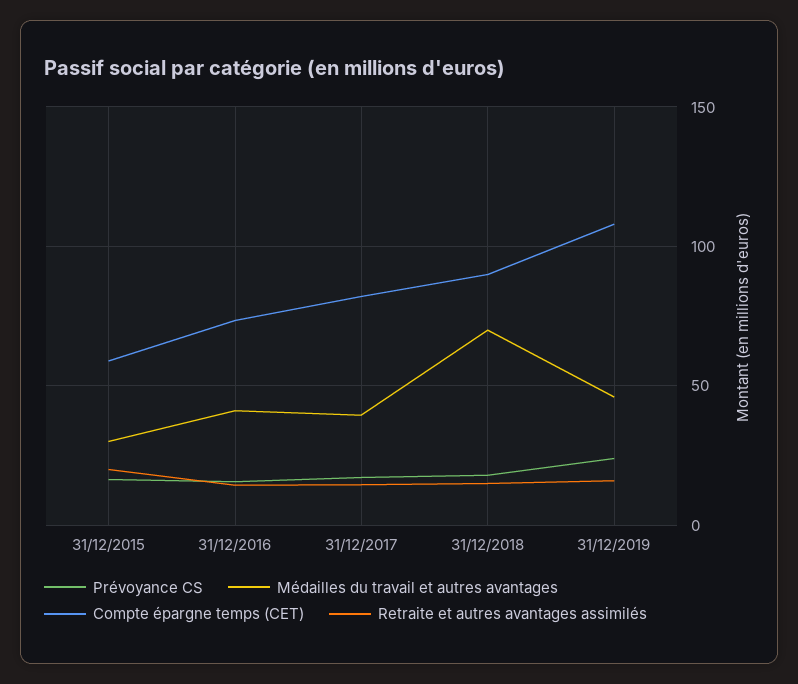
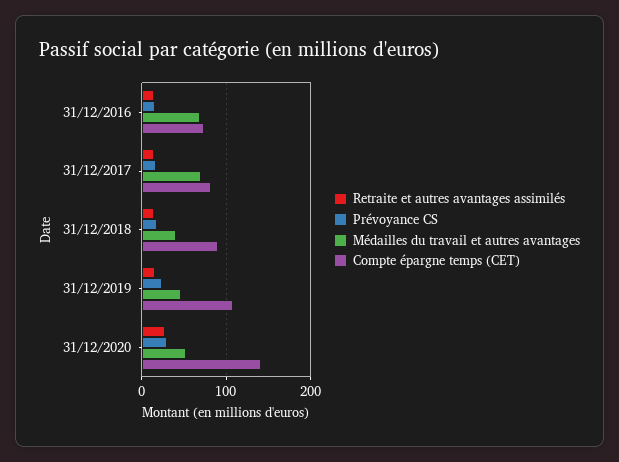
Prévoyance CS, 31/12/2015: 15 -> none
Médailles du travail et autres avantages, 31/12/2015: 30 -> none
Compte épargne temps (CET), 31/12/2015: 60 -> none
Retraite et autres avantages assimilés, 31/12/2015: 20 -> none
Médailles du travail et autres avantages, 31/12/2016: 40 -> 70
Médailles du travail et autres avantages, 31/12/2017: 40 -> 70
Médailles du travail et autres avantages, 31/12/2018: 70 -> 40
Retraite et autres avantages assimilés, 31/12/2020: none -> 30
Prévoyance CS, 31/12/2020: none -> 30
Médailles du travail et autres avantages, 31/12/2020: none -> 50
Compte épargne temps (CET), 31/12/2020: none -> 140

